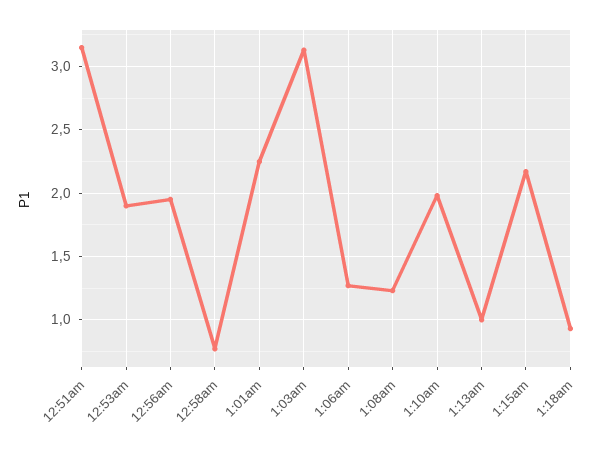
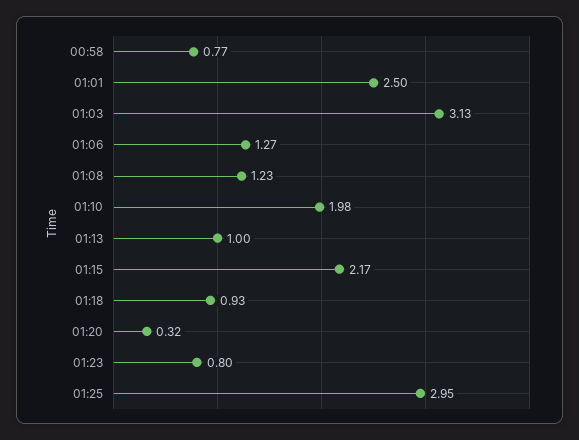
12:51am: 3.15 -> none
12:53am: 1.9 -> none
12:56am: 1.95 -> none
1:01am: 2.25 -> 2.5
01:20: none -> 0.32
01:23: none -> 0.8
01:25: none -> 2.95

